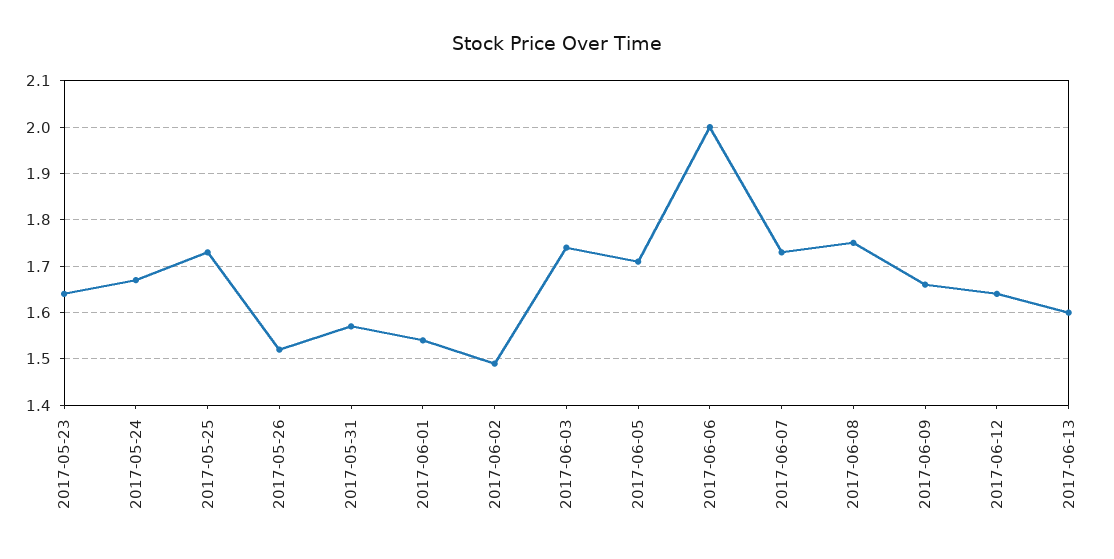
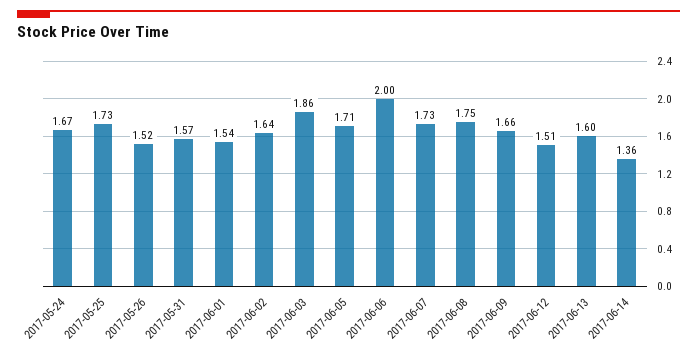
2017-05-23: 1.65 -> none
2017-06-02: 1.5 -> 1.64
2017-06-03: 1.75 -> 1.86
2017-06-12: 1.65 -> 1.51
2017-06-14: none -> 1.36

